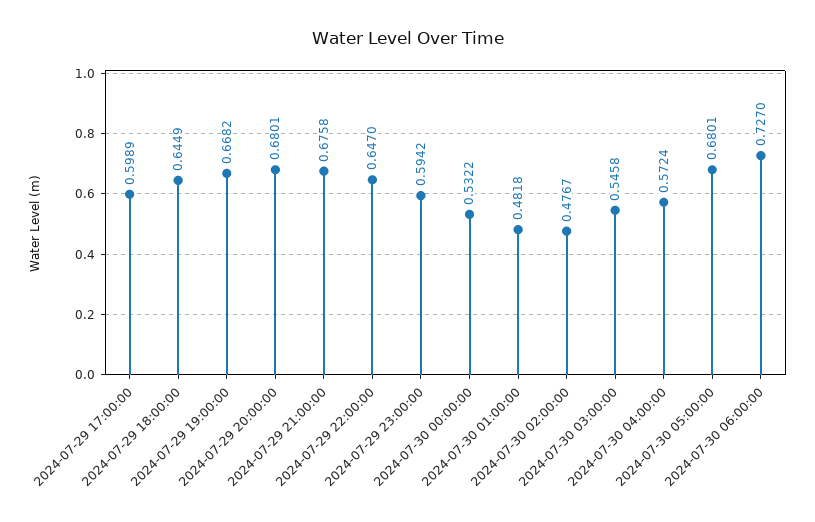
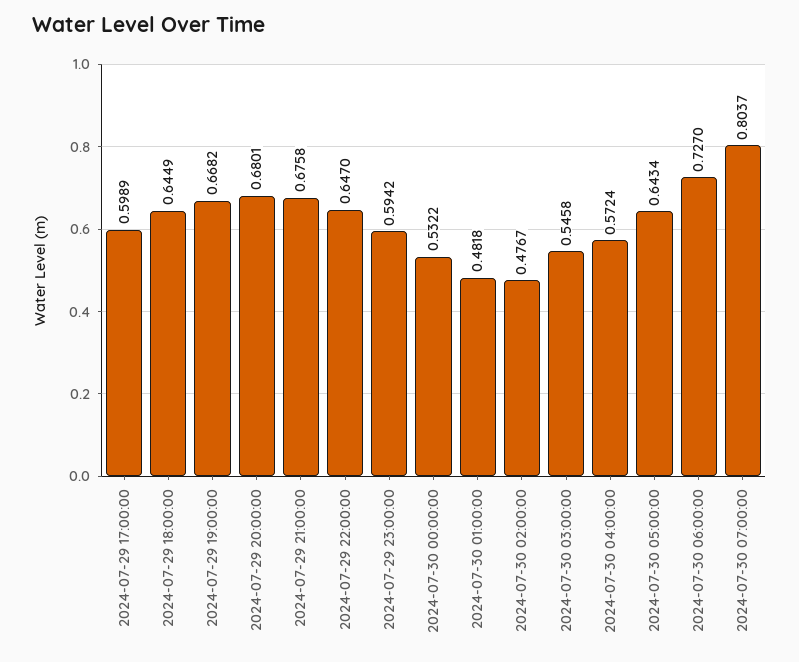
2024-07-30 05:00:00: 0.6801 -> 0.6434
2024-07-30 07:00:00: none -> 0.8037

